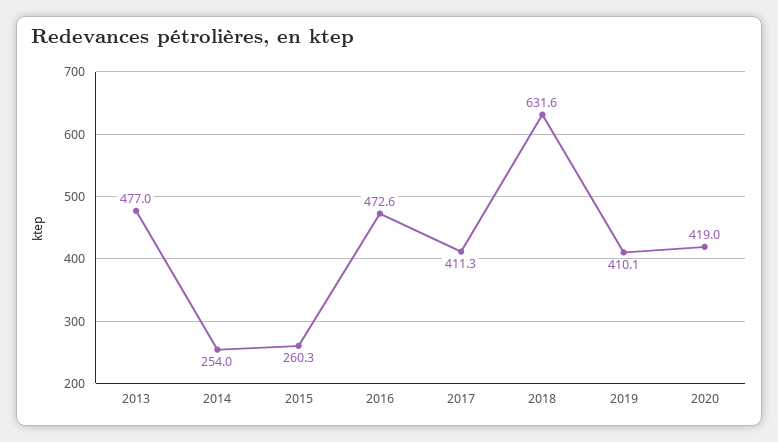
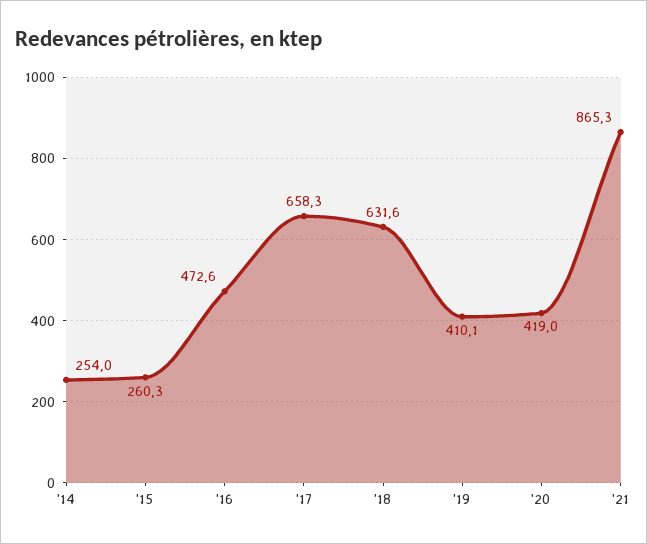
2013: 477 -> none
2017: 411.3 -> 658.3
'21: none -> 865.3

